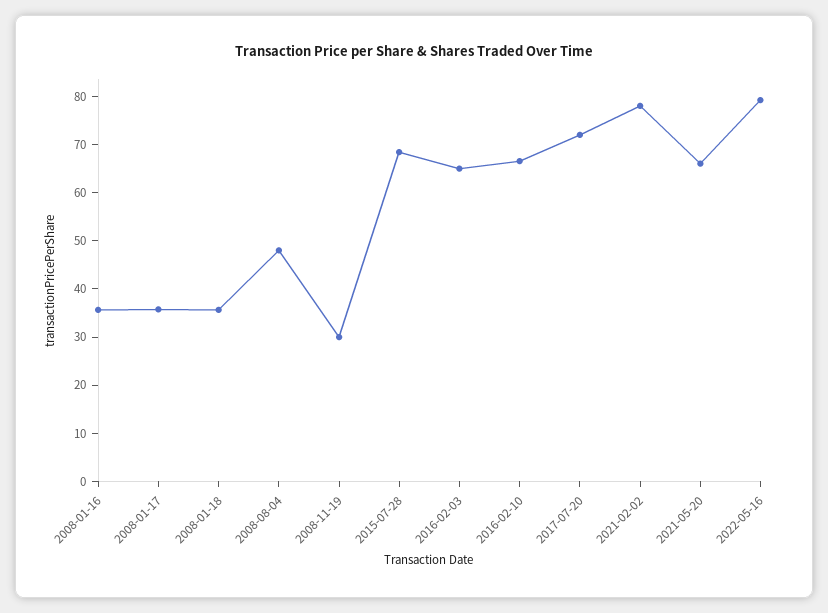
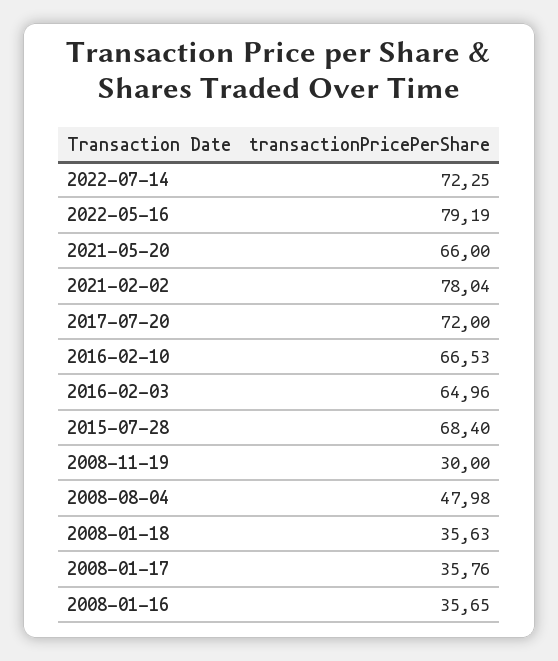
2022-07-14: none -> 72.25

